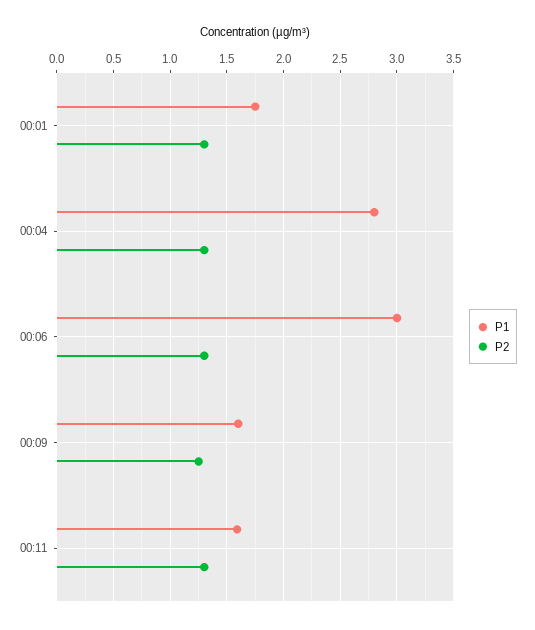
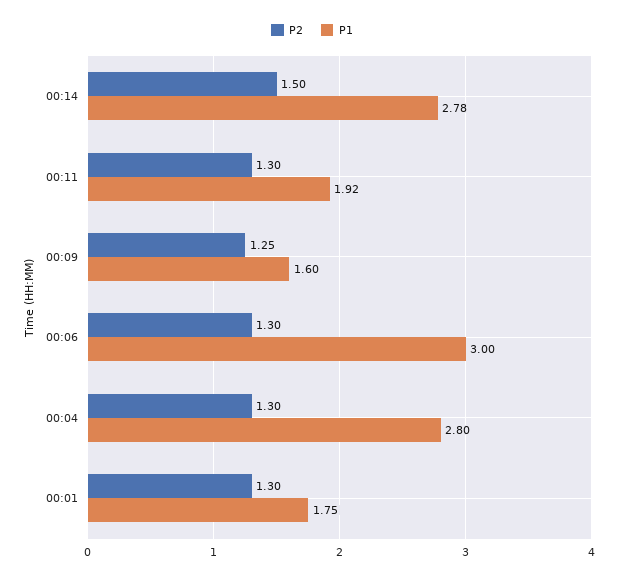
P1, 00:11: 1.6 -> 1.92
P2, 00:14: none -> 1.5
P1, 00:14: none -> 2.78

